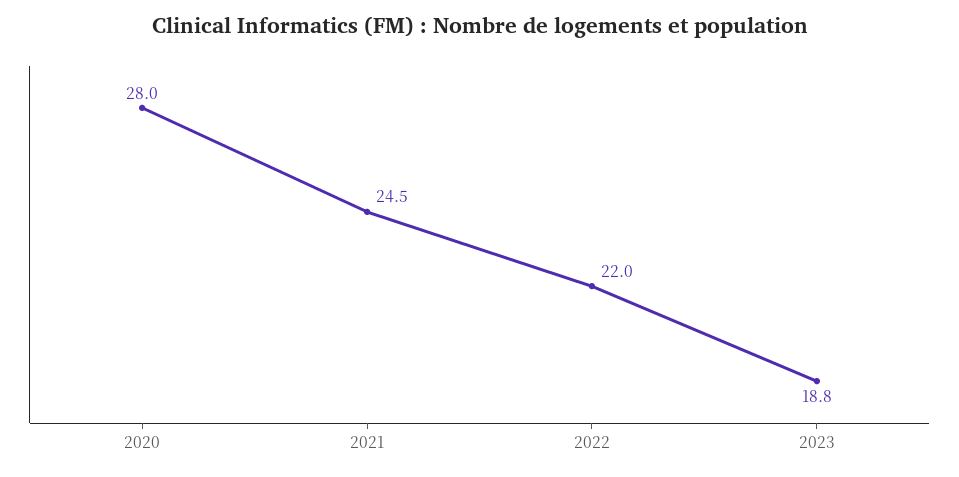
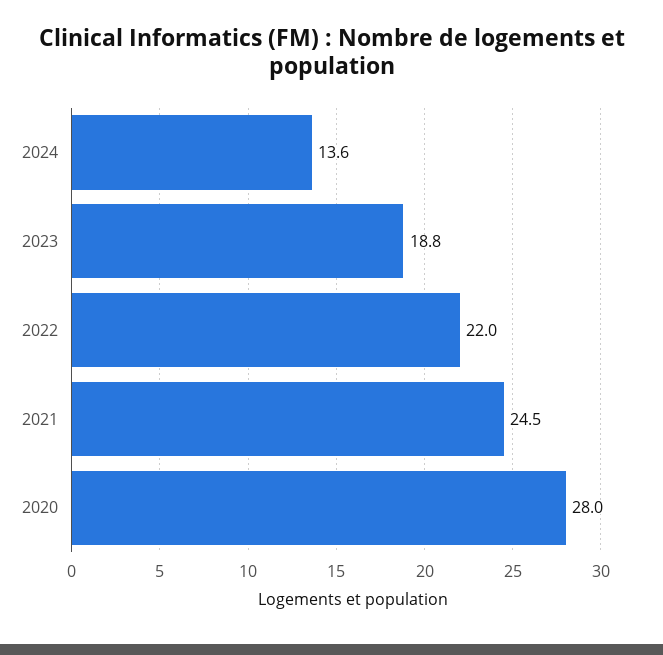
2024: none -> 13.6

